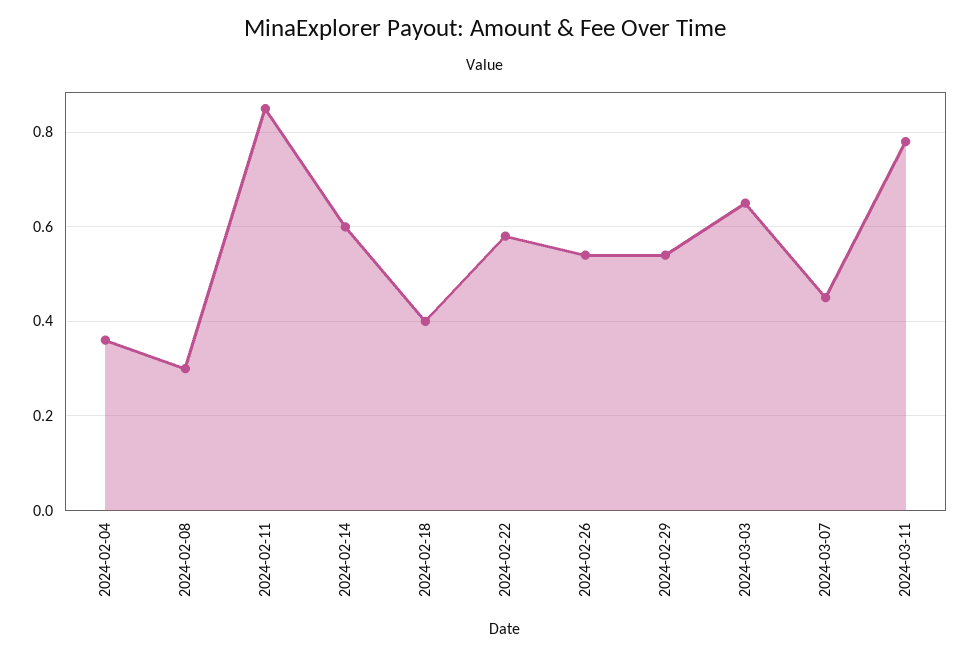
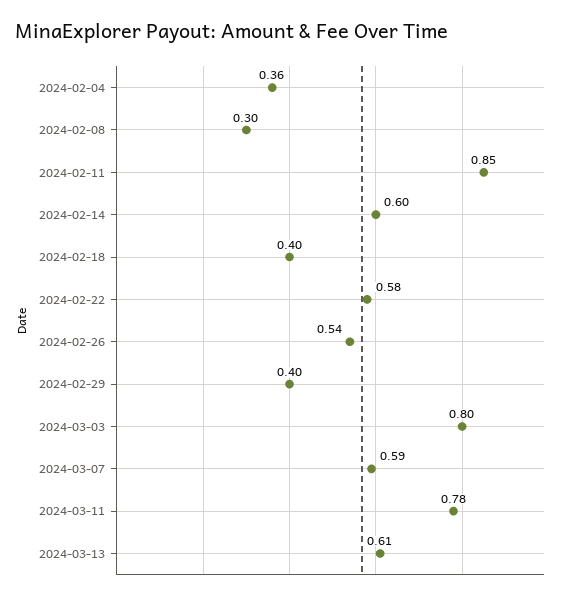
2024-02-29: 0.55 -> 0.4
2024-03-03: 0.65 -> 0.8
2024-03-07: 0.45 -> 0.59
2024-03-13: none -> 0.61

